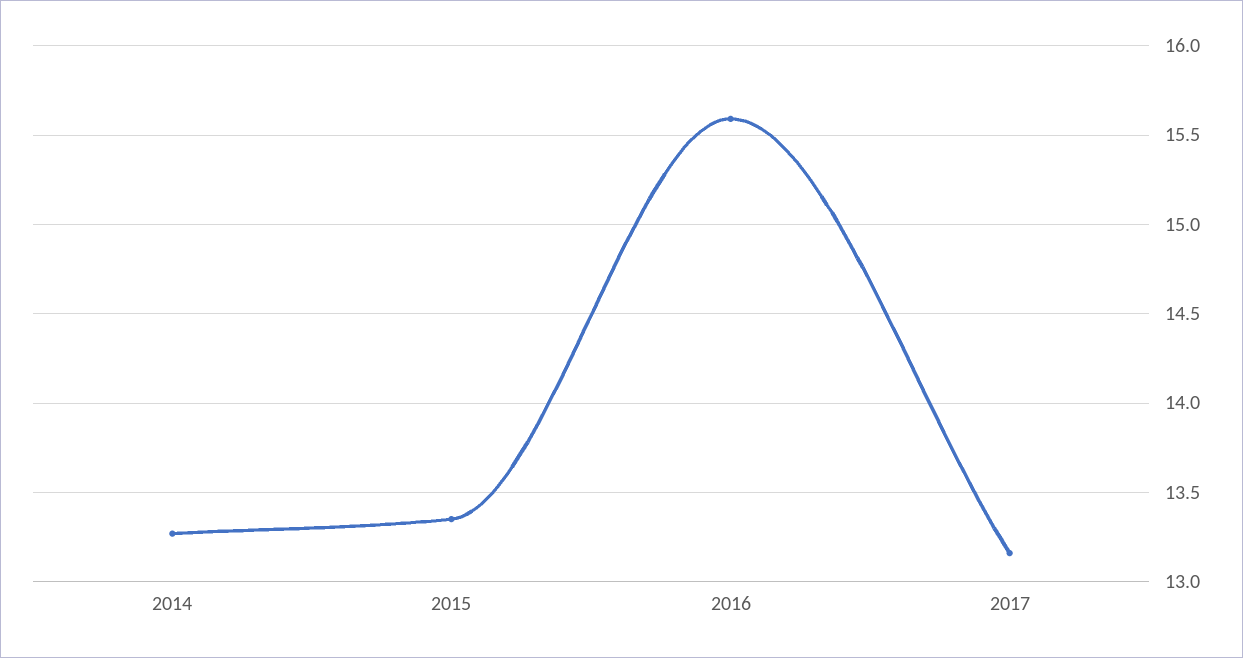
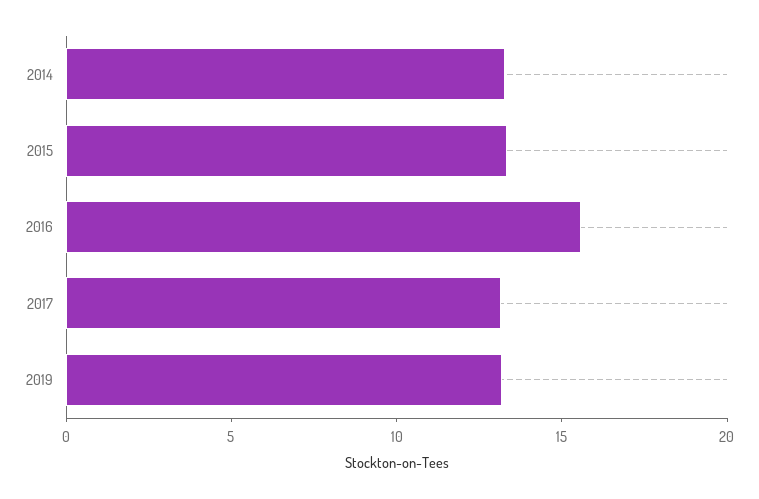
2019: none -> 13

